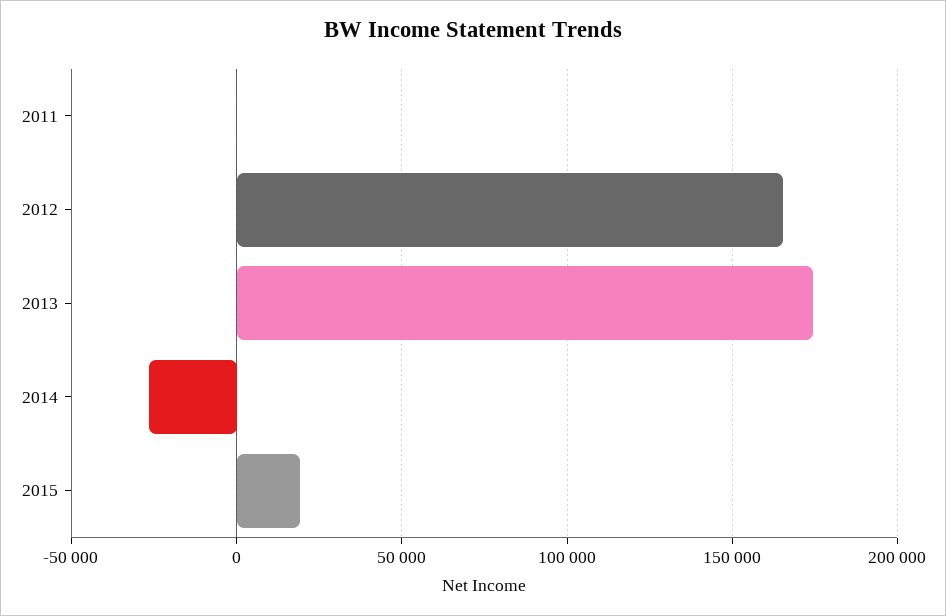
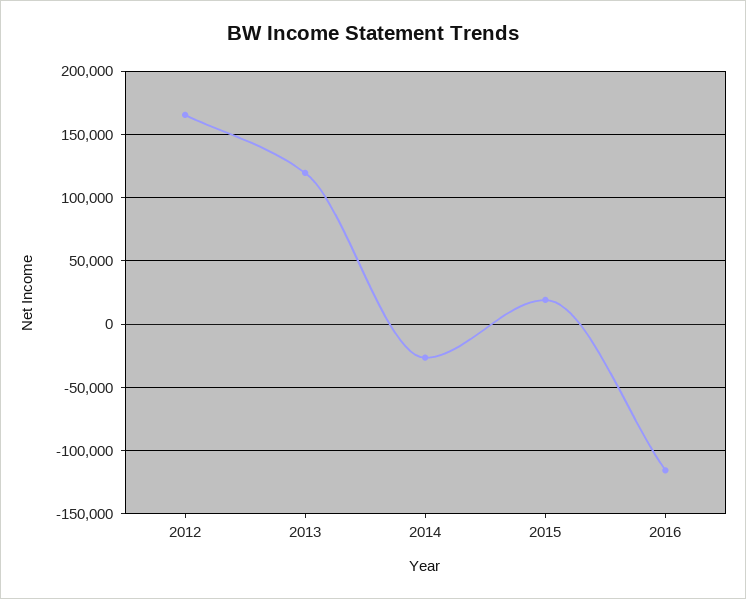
2011: 0 -> none
2013: 175000 -> 120000
2016: none -> -115000

